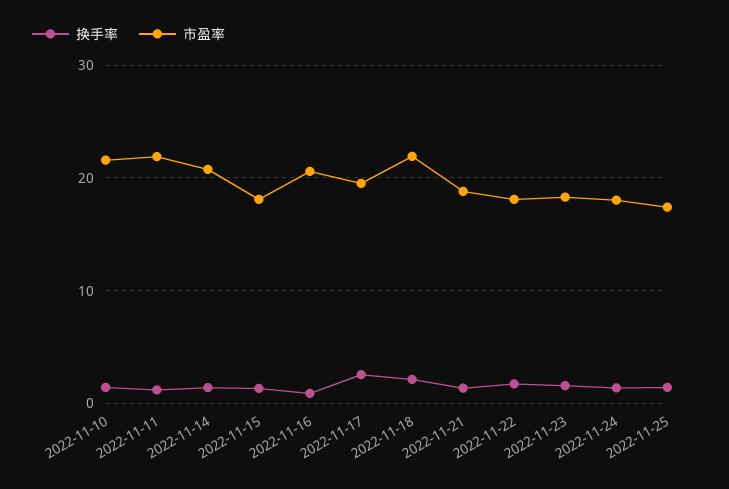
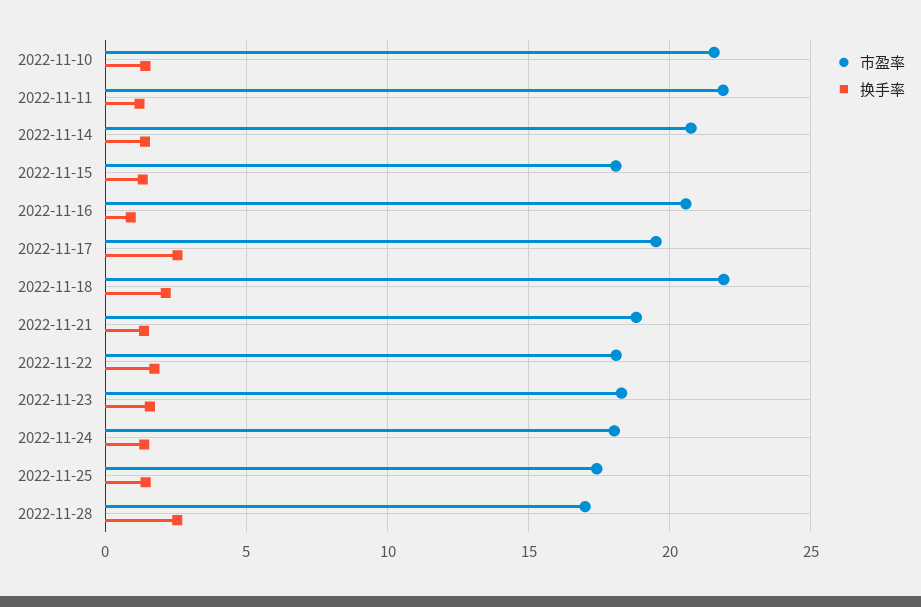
市盈率, 2022-11-28: none -> 17
换手率, 2022-11-28: none -> 2.5

